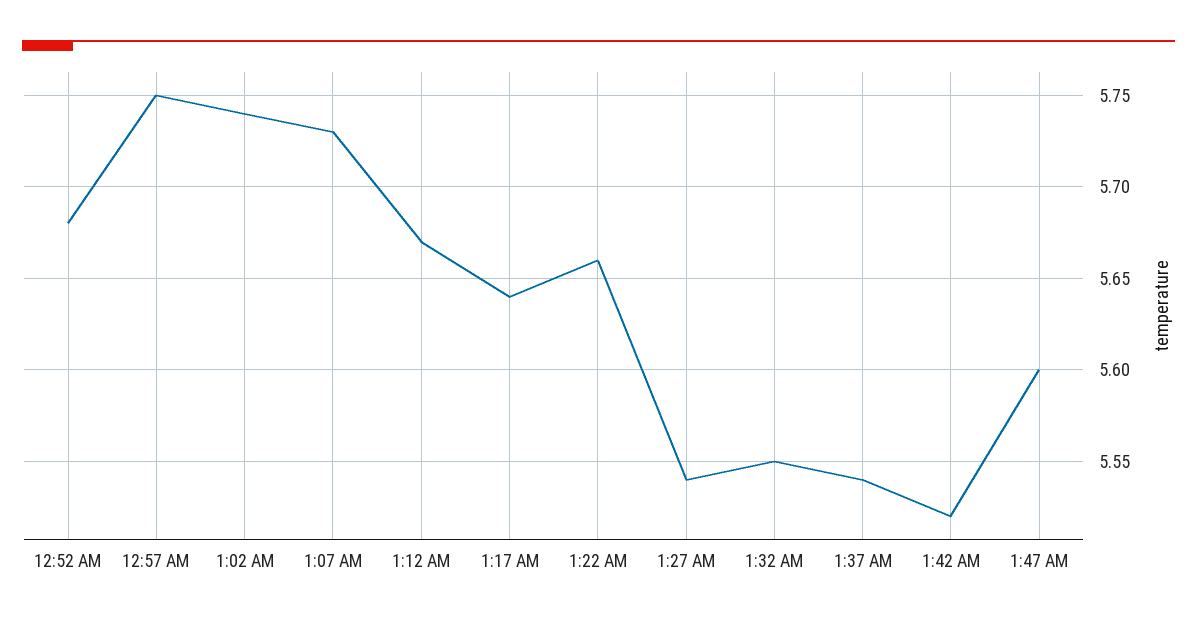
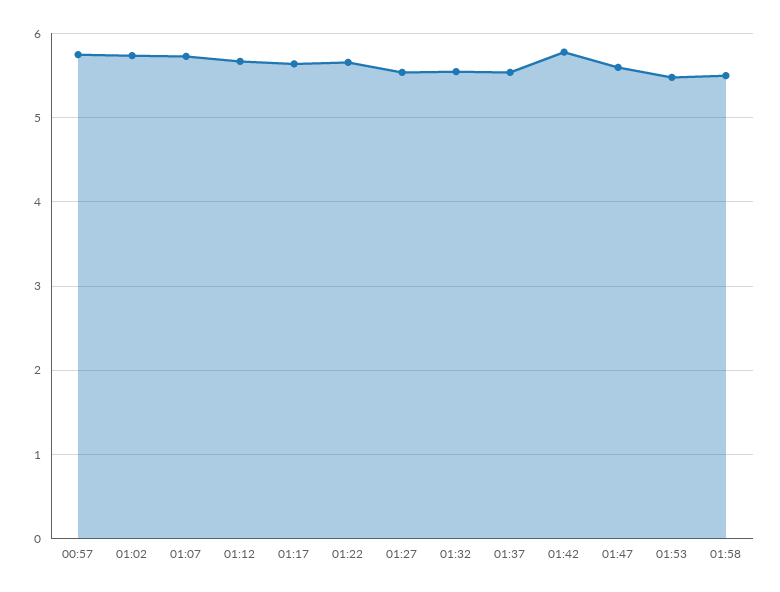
12:52 AM: 5.68 -> none
1:42 AM: 5.52 -> 5.8
01:53: none -> 5.5
01:58: none -> 5.5

